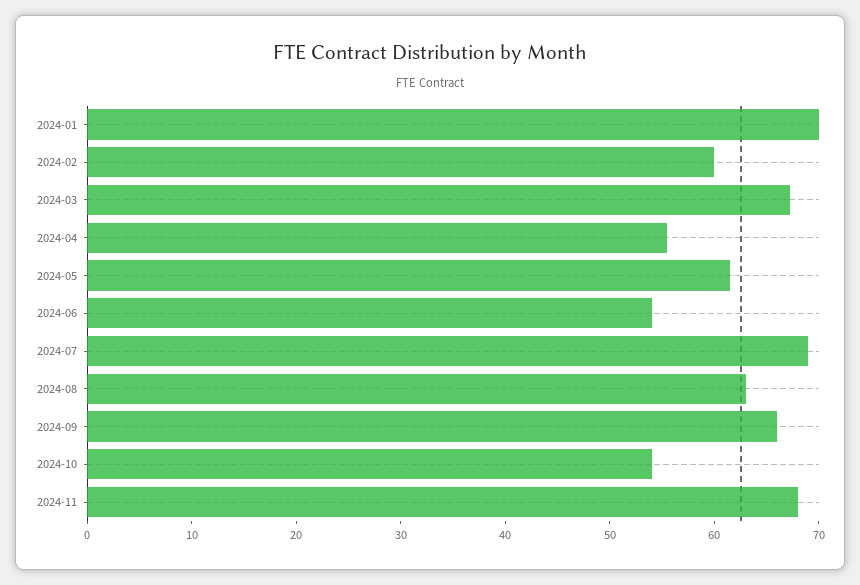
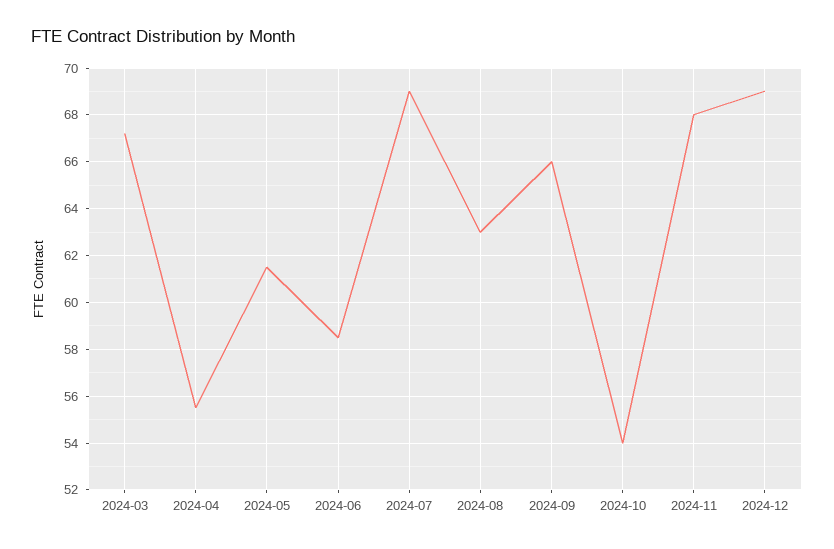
2024-01: 70 -> none
2024-02: 60 -> none
2024-06: 54 -> 58.5
2024-12: none -> 69

